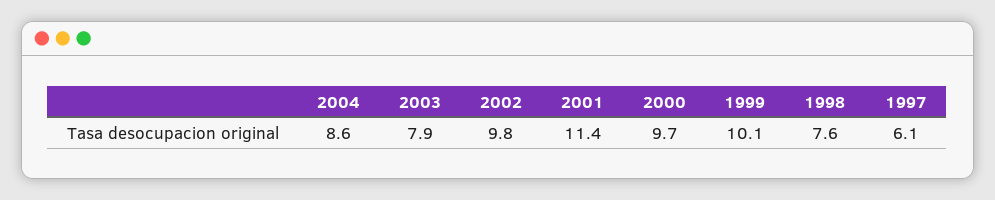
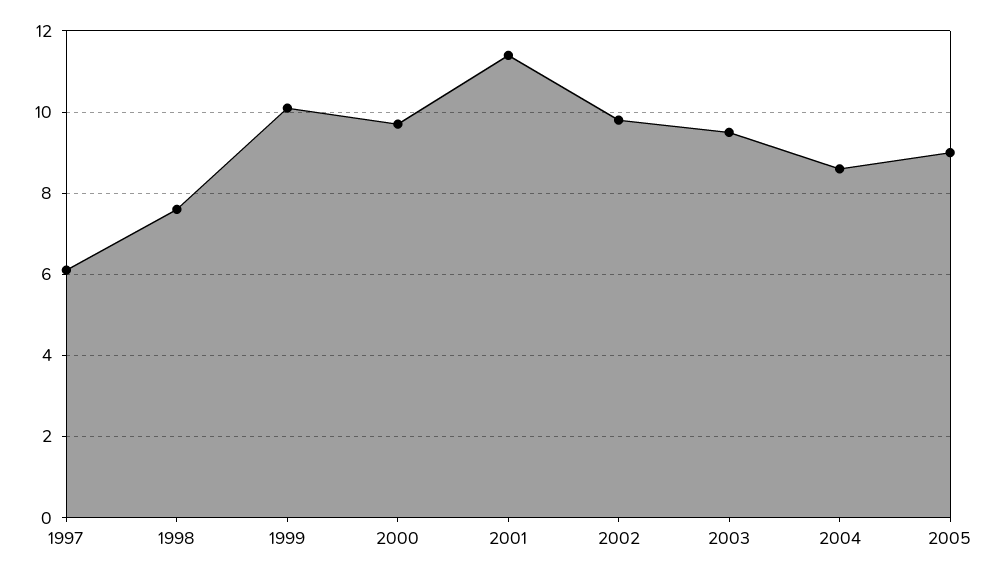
2003: 7.9 -> 9.5
2005: none -> 9

